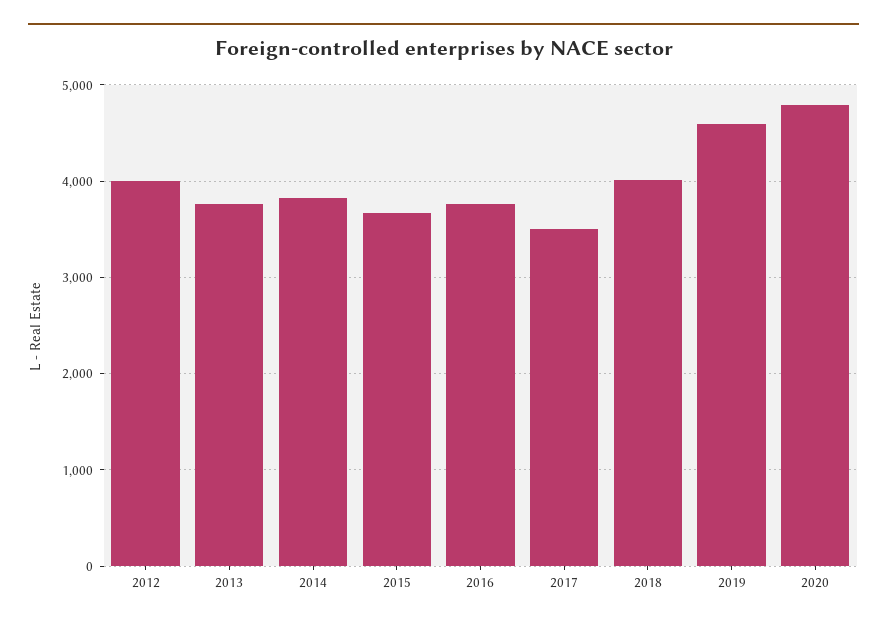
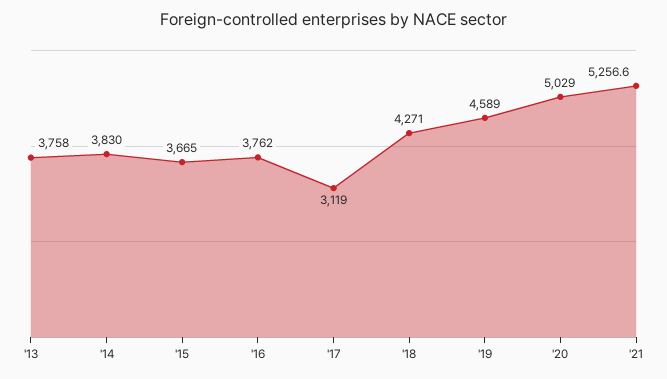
2012: 4000 -> none
2017: 3500 -> 3119
2018: 4000 -> 4271
2020: 4800 -> 5029
'21: none -> 5256.6

